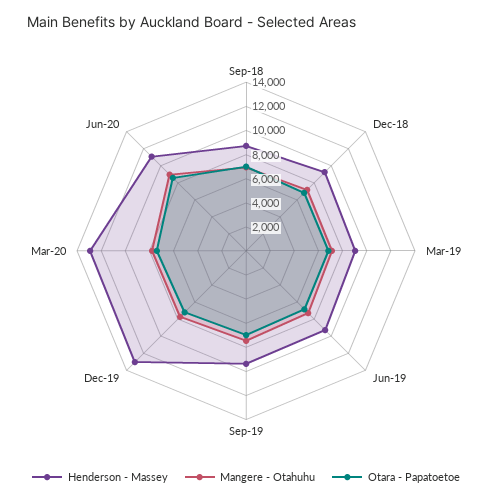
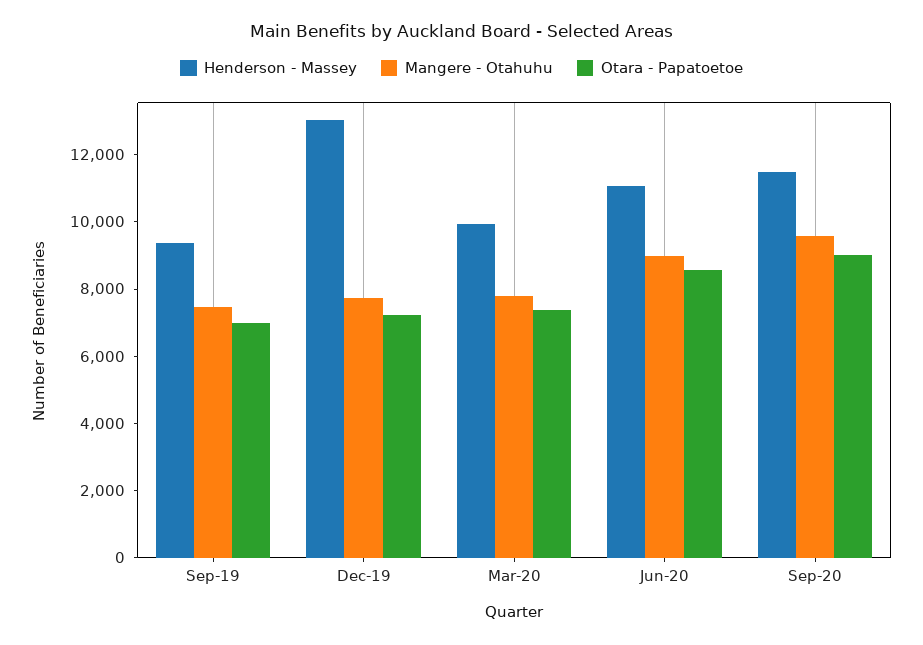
Henderson - Massey, Sep-18: 9000 -> none
Mangere - Otahuhu, Sep-18: 7000 -> none
Otara - Papatoetoe, Sep-18: 7000 -> none
Henderson - Massey, Dec-18: 9000 -> none
Mangere - Otahuhu, Dec-18: 7000 -> none
Otara - Papatoetoe, Dec-18: 7000 -> none
Henderson - Massey, Mar-19: 9000 -> none
Mangere - Otahuhu, Mar-19: 7000 -> none
Otara - Papatoetoe, Mar-19: 7000 -> none
Henderson - Massey, Jun-19: 9000 -> none
Mangere - Otahuhu, Jun-19: 7000 -> none
Otara - Papatoetoe, Jun-19: 7000 -> none
Henderson - Massey, Mar-20: 13000 -> 10000
Henderson - Massey, Sep-20: none -> 11500
Mangere - Otahuhu, Sep-20: none -> 9500
Otara - Papatoetoe, Sep-20: none -> 9000

